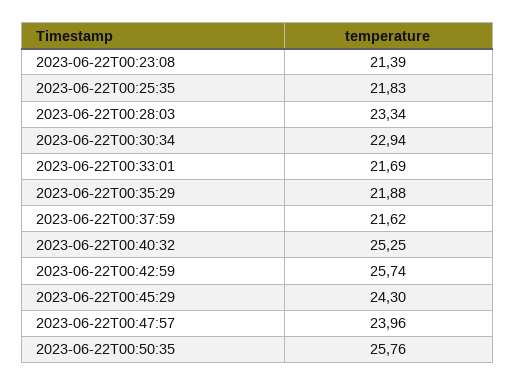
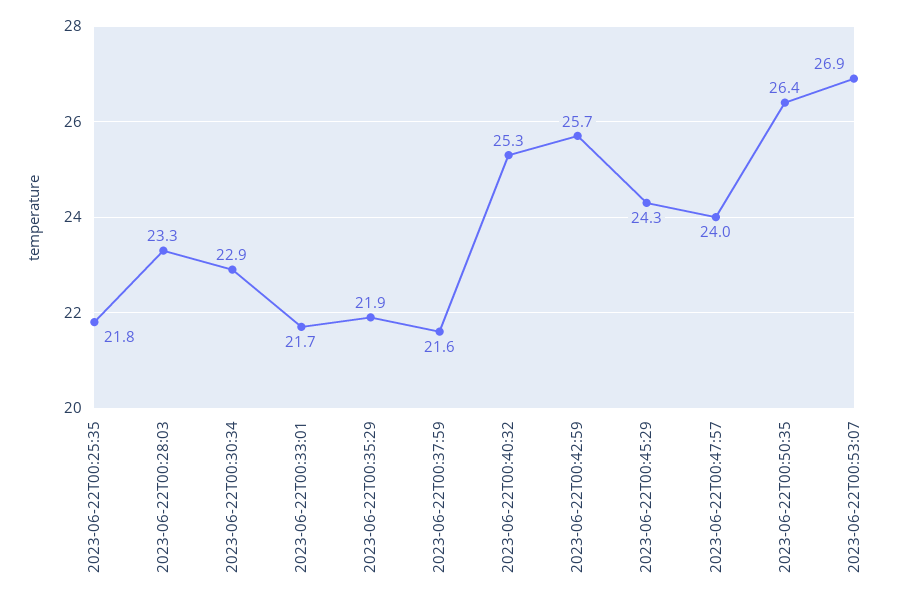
2023-06-22T00:23:08: 21.39 -> none
2023-06-22T00:50:35: 25.76 -> 26.4
2023-06-22T00:53:07: none -> 26.9

